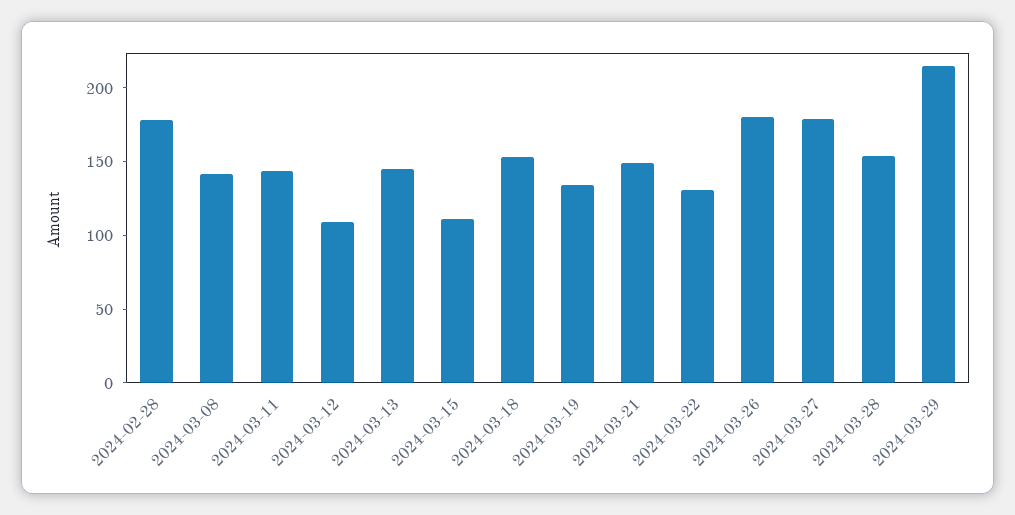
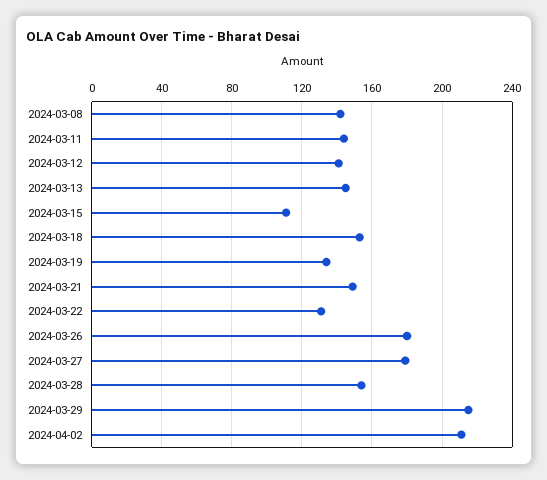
2024-02-28: 180 -> none
2024-03-12: 110 -> 140
2024-04-02: none -> 210

